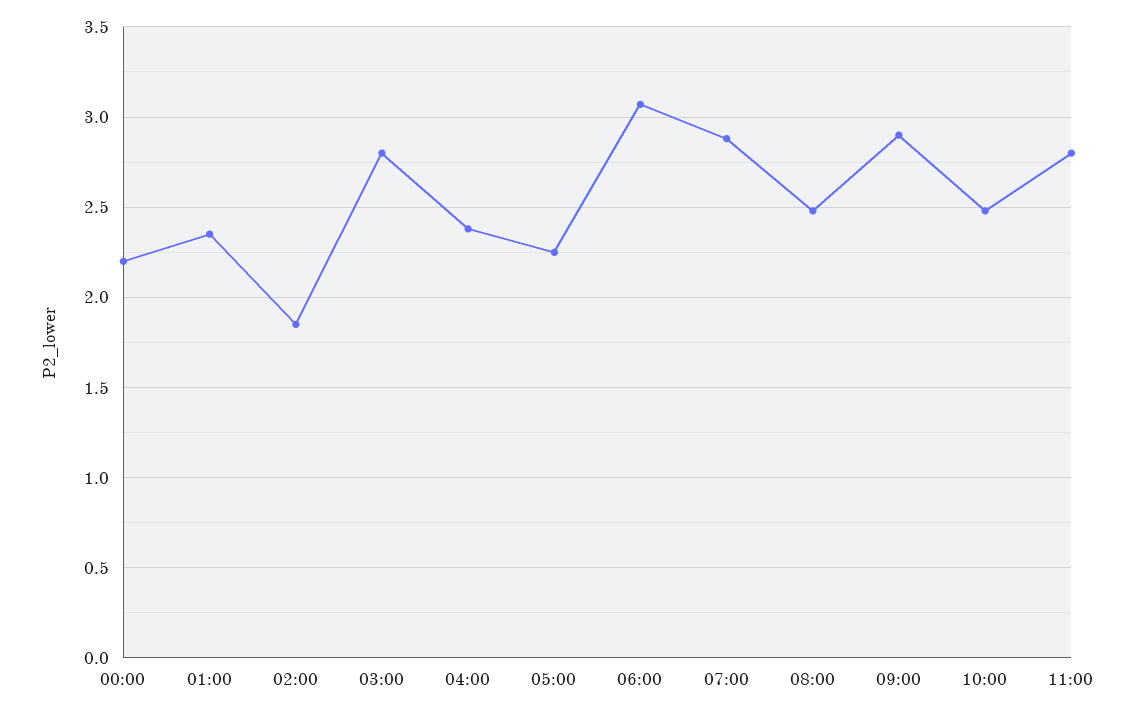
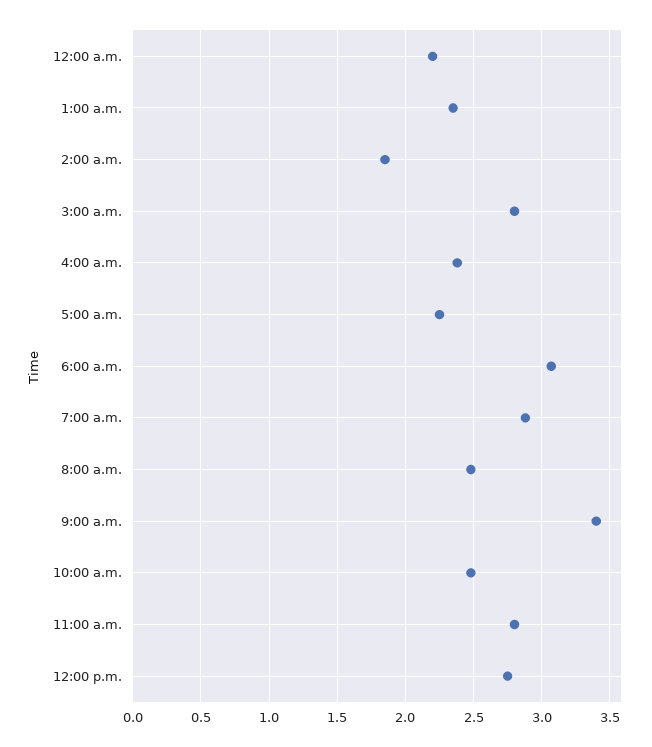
09:00: 2.9 -> 3.4
12:00 p.m.: none -> 2.75

